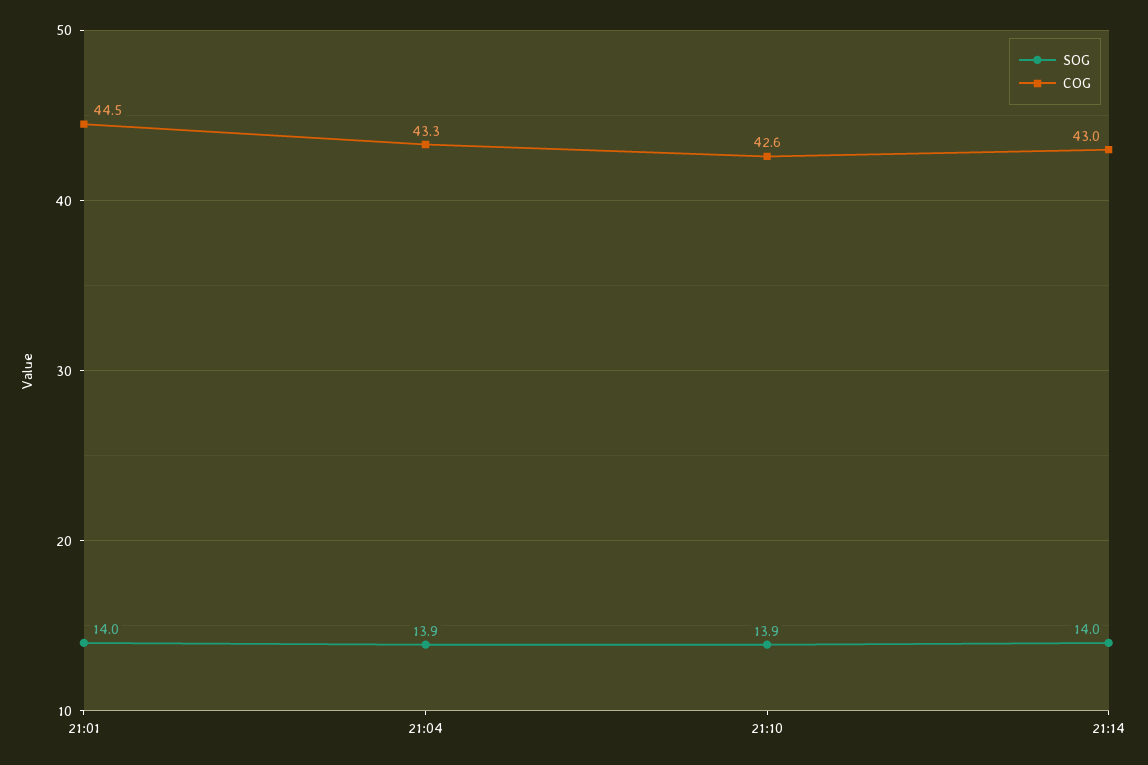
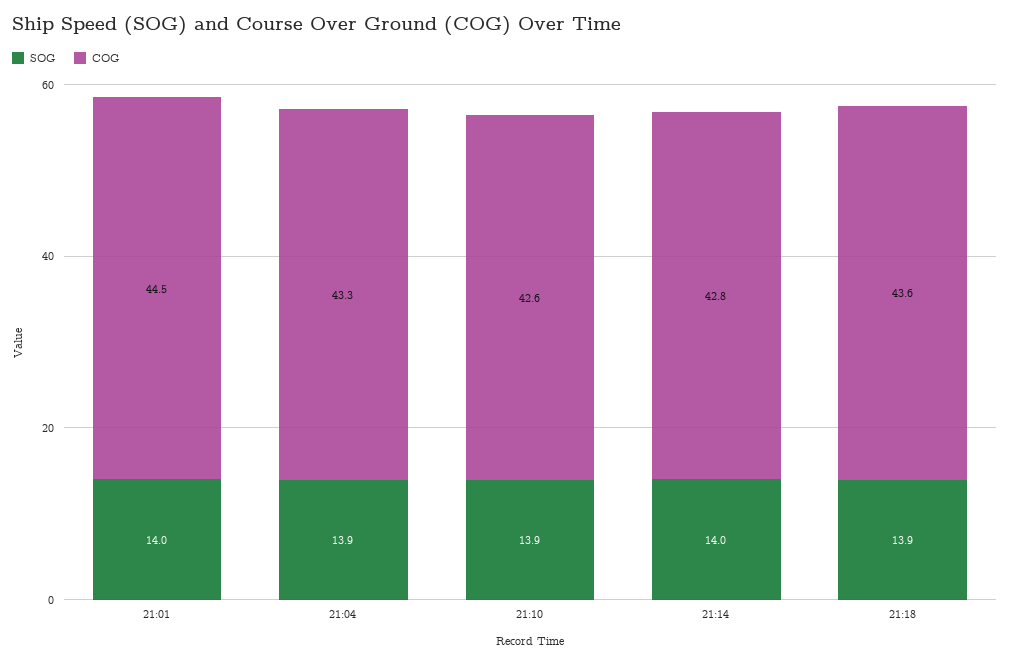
COG, 21:14: 43 -> 42.8
SOG, 21:18: none -> 13.9
COG, 21:18: none -> 43.6

